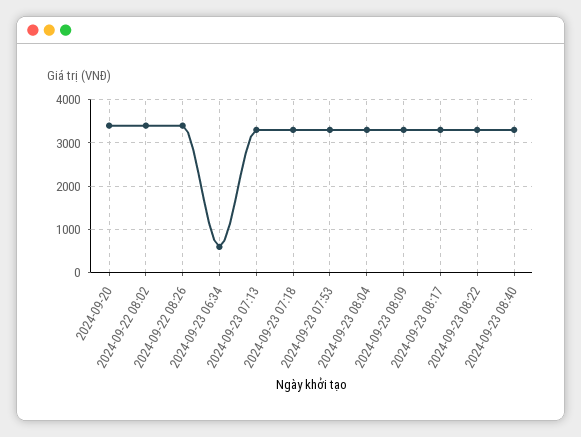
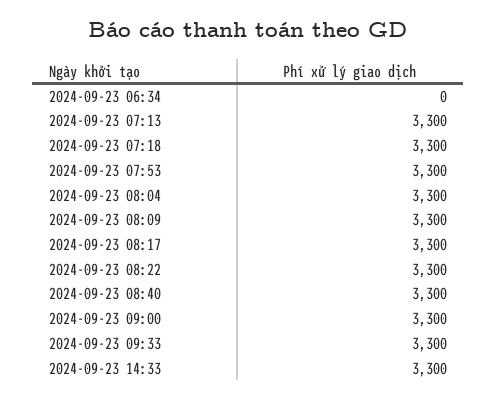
2024-09-20: 3400 -> none
2024-09-22 08:02: 3400 -> none
2024-09-22 08:26: 3400 -> none
2024-09-23 06:34: 600 -> 0
2024-09-23 09:00: none -> 3300
2024-09-23 09:33: none -> 3300
2024-09-23 14:33: none -> 3300

